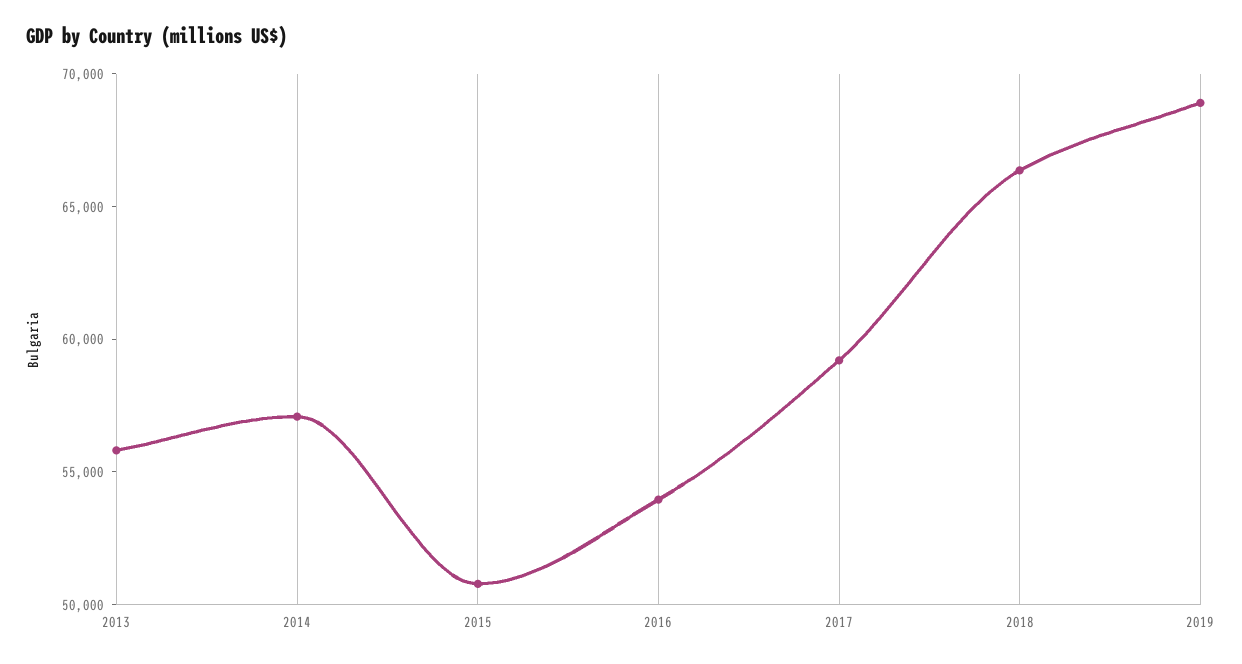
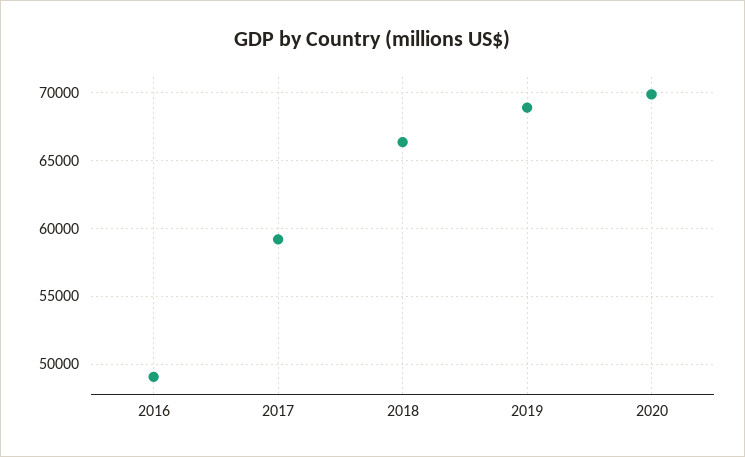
2013: 56000 -> none
2014: 57000 -> none
2015: 51000 -> none
2016: 54000 -> 49000
2020: none -> 70000

